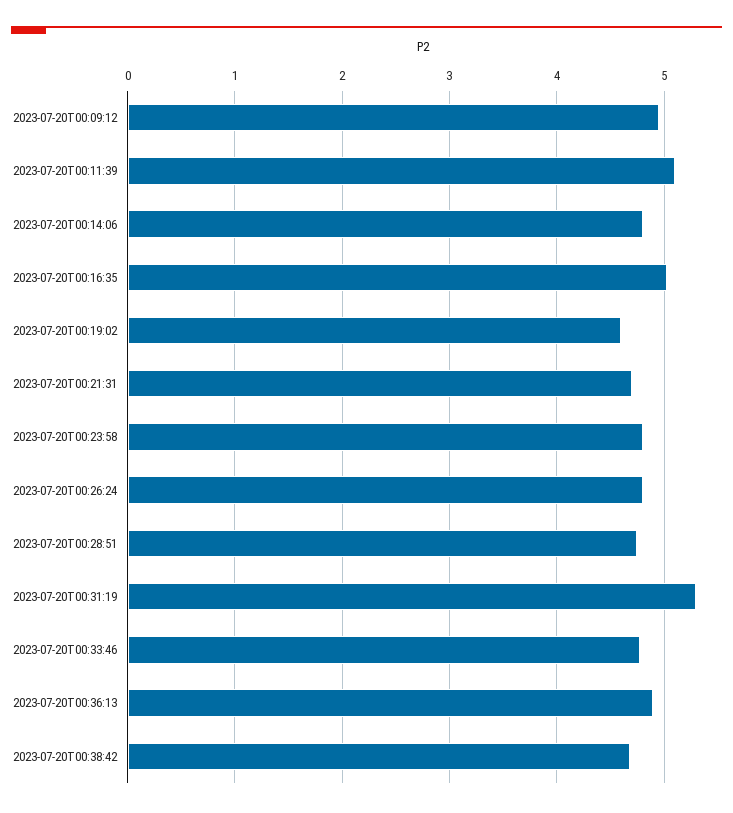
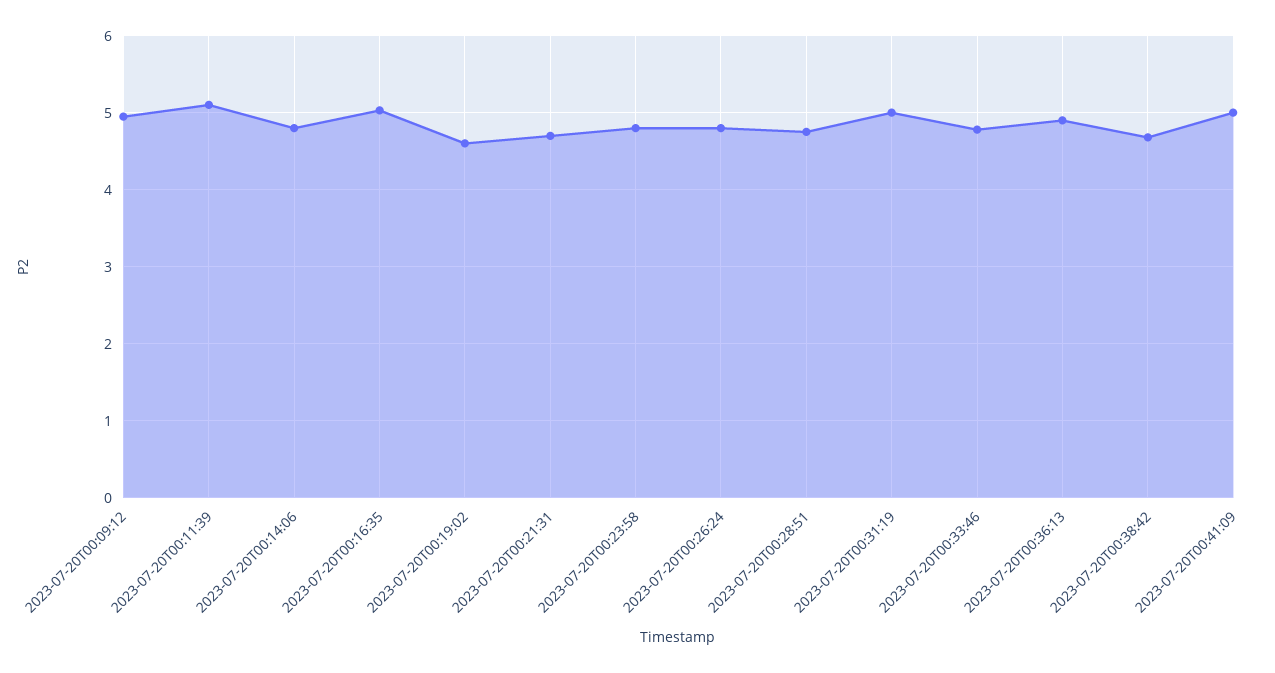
2023-07-20T00:31:19: 5.3 -> 5
2023-07-20T00:41:09: none -> 5

